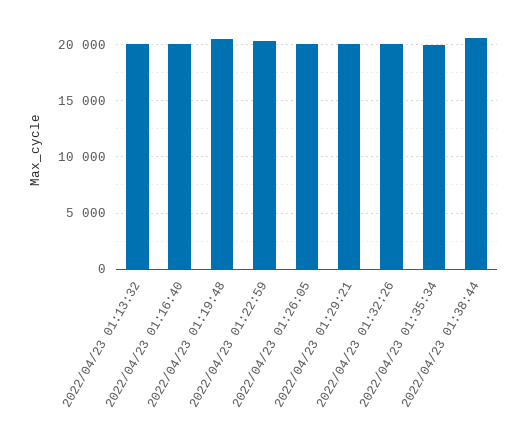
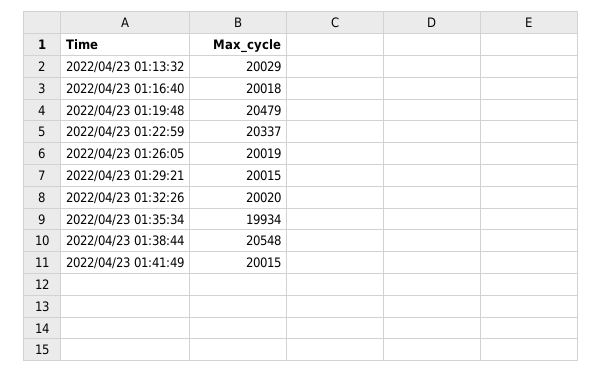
2022/04/23 01:41:49: none -> 20015

